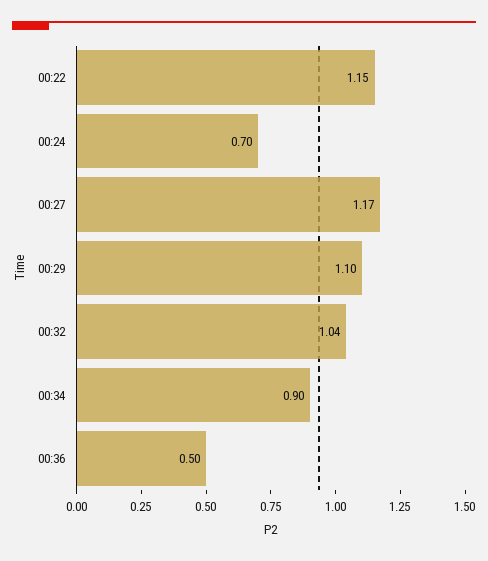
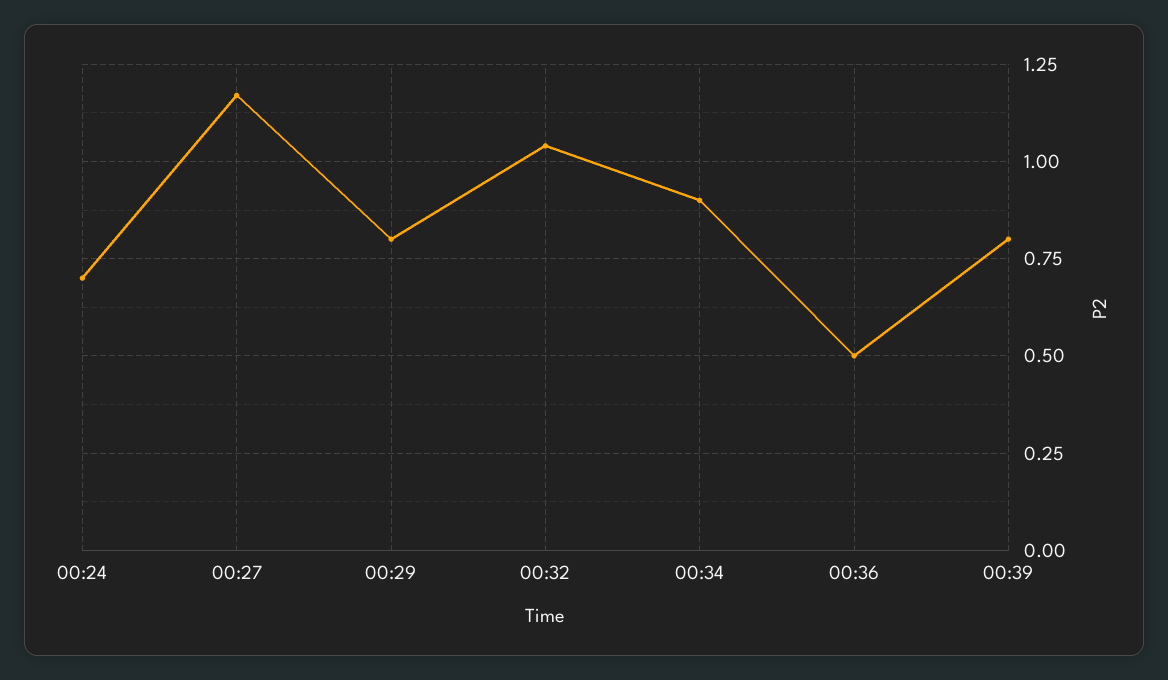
00:22: 1.15 -> none
00:29: 1.1 -> 0.8
00:39: none -> 0.8

